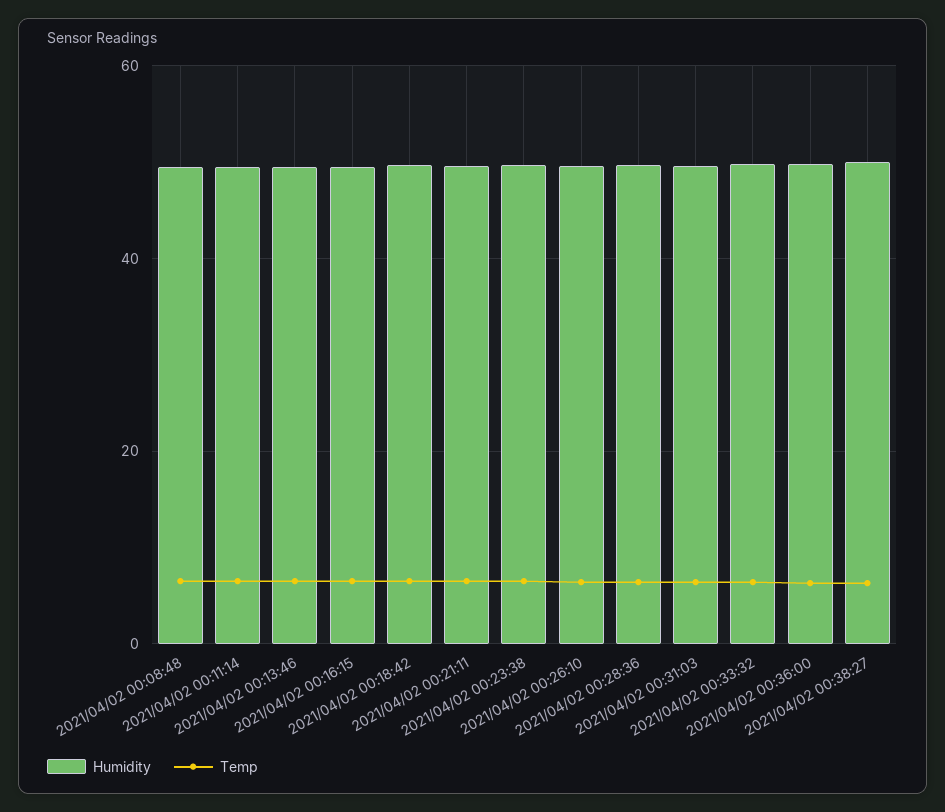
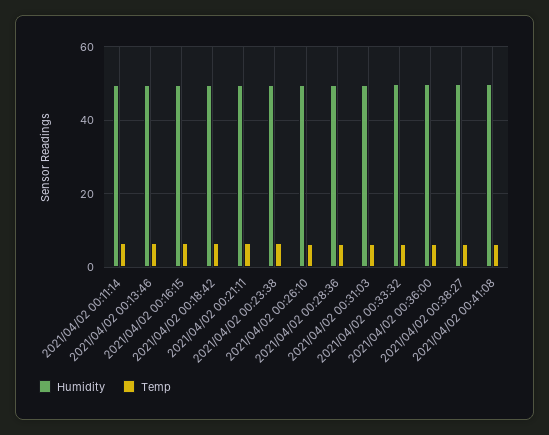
Humidity, 2021/04/02 00:08:48: 50 -> none
Temp, 2021/04/02 00:08:48: 6 -> none
Humidity, 2021/04/02 00:41:08: none -> 50
Temp, 2021/04/02 00:41:08: none -> 6

